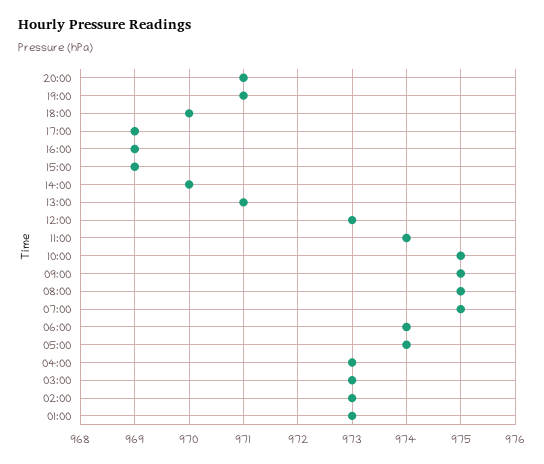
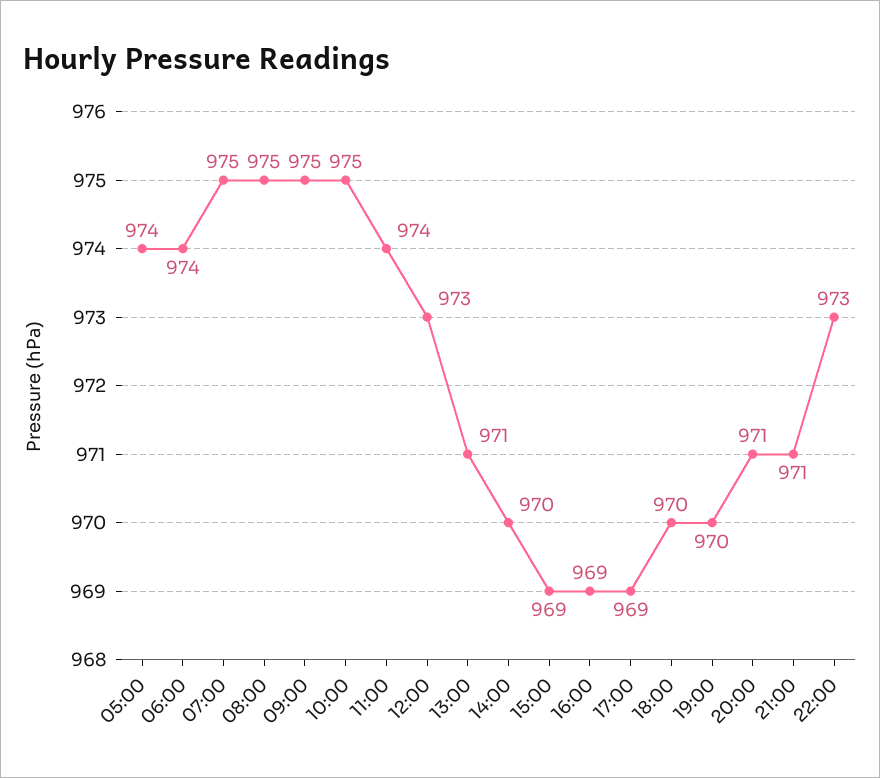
19:00: 971 -> 970
04:00: 973 -> none
03:00: 973 -> none
02:00: 973 -> none
01:00: 973 -> none
21:00: none -> 971
22:00: none -> 973

